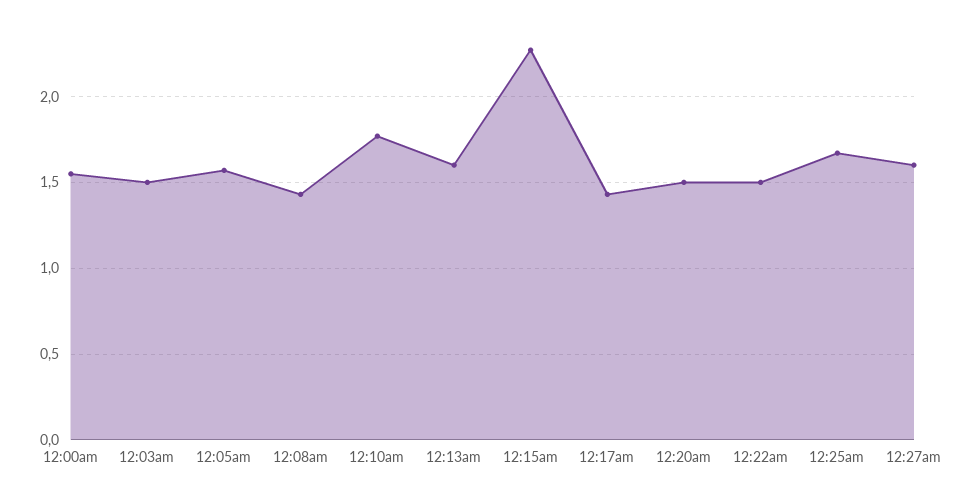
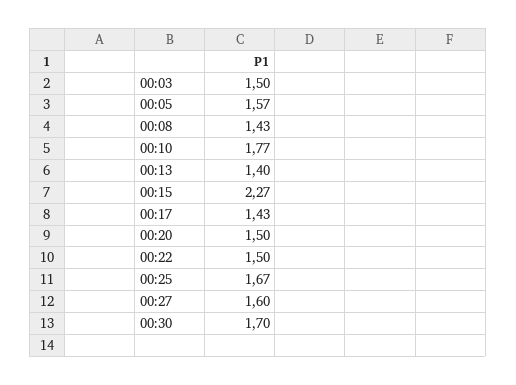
12:00am: 1.55 -> none
12:13am: 1.6 -> 1.4
00:30: none -> 1.7

